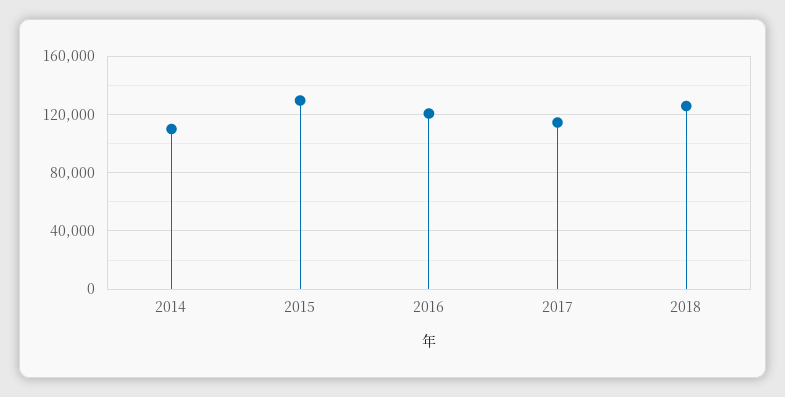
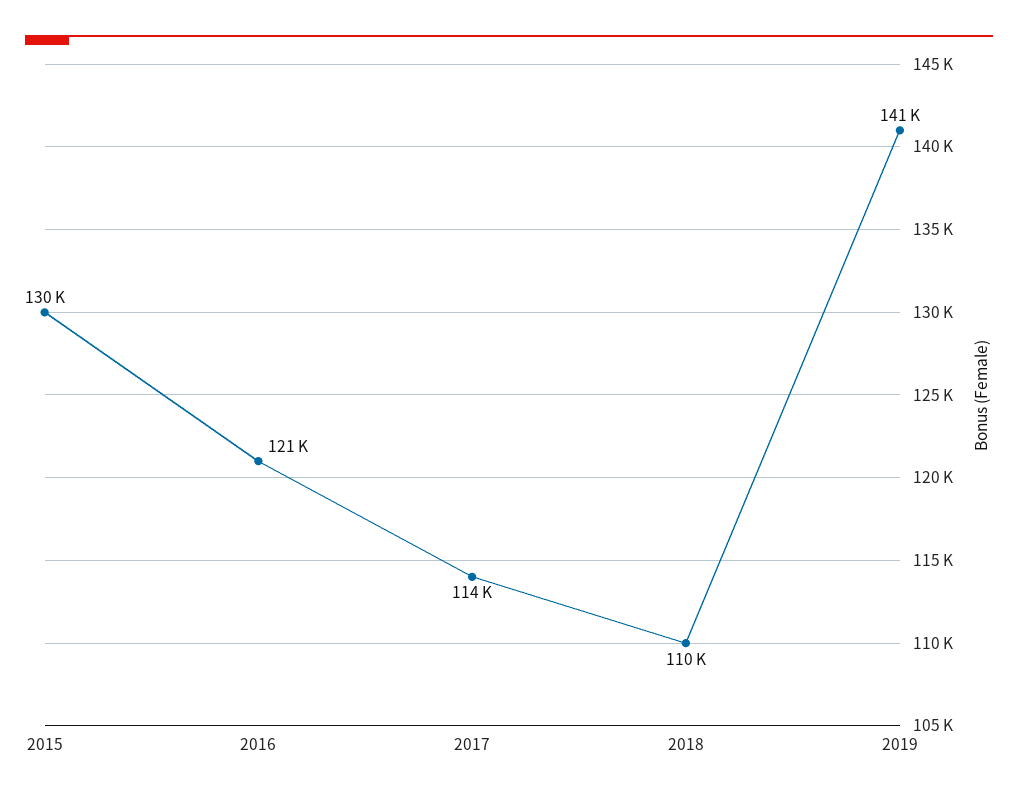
2014: 110000 -> none
2018: 125000 -> 110000
2019: none -> 141000

